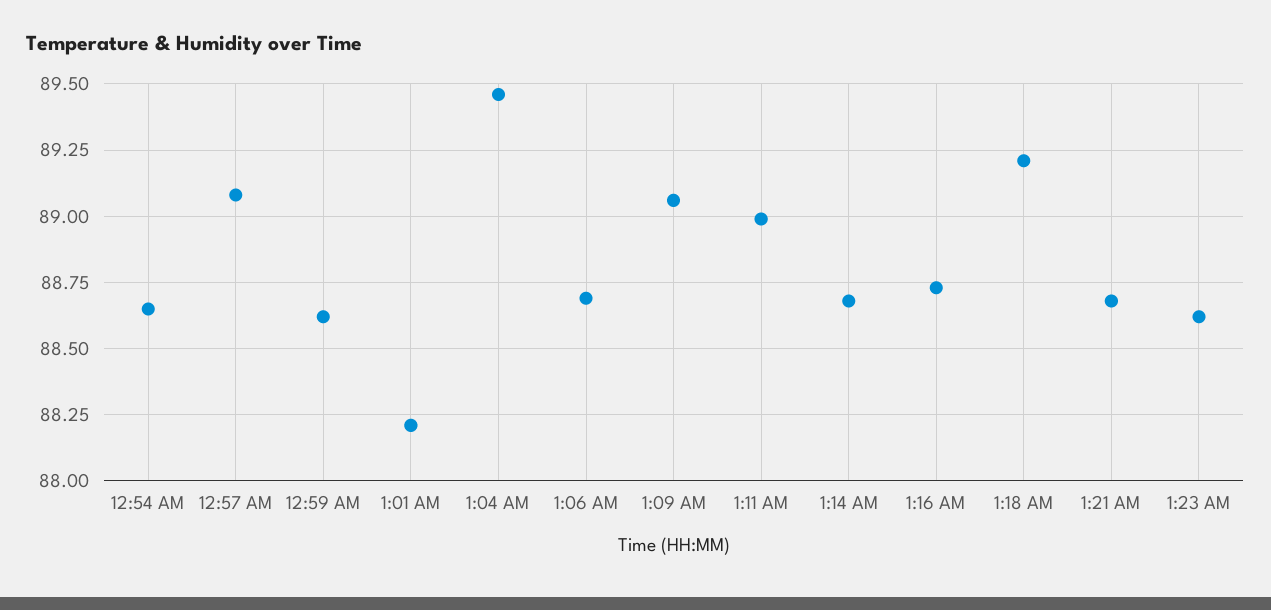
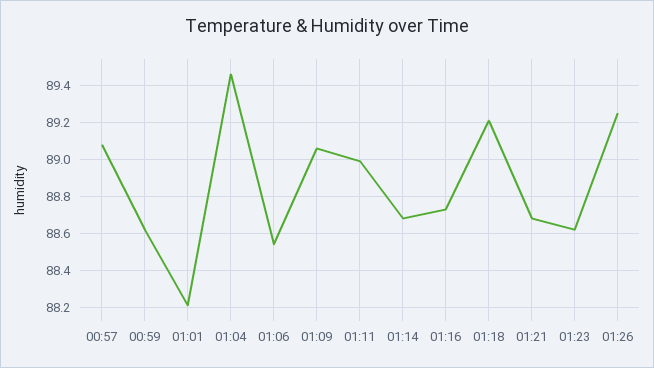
12:54 AM: 88.65 -> none
1:06 AM: 88.7 -> 88.55
01:26: none -> 89.25

